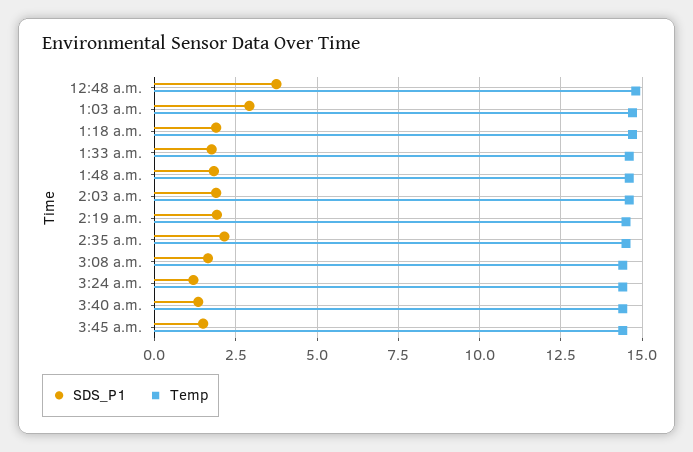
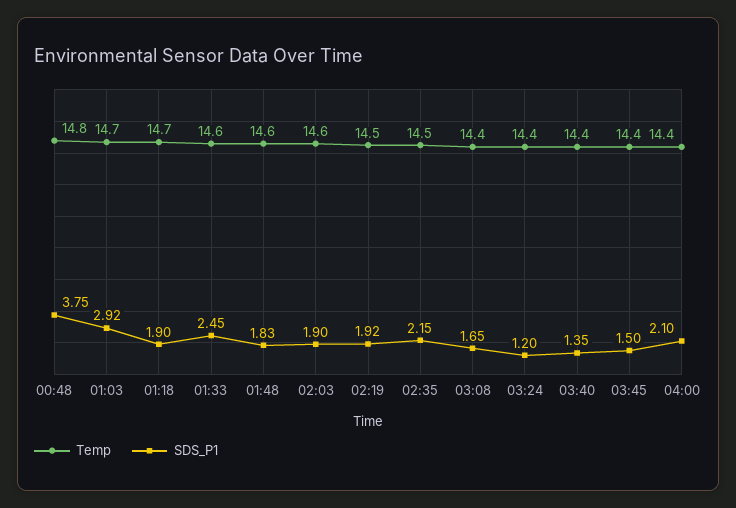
SDS_P1, 1:33 a.m.: 1.75 -> 2.45
Temp, 04:00: none -> 14.4
SDS_P1, 04:00: none -> 2.1

